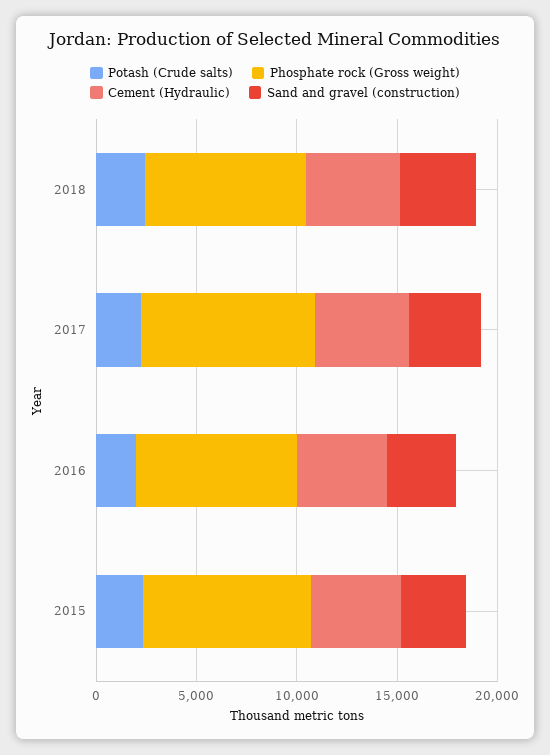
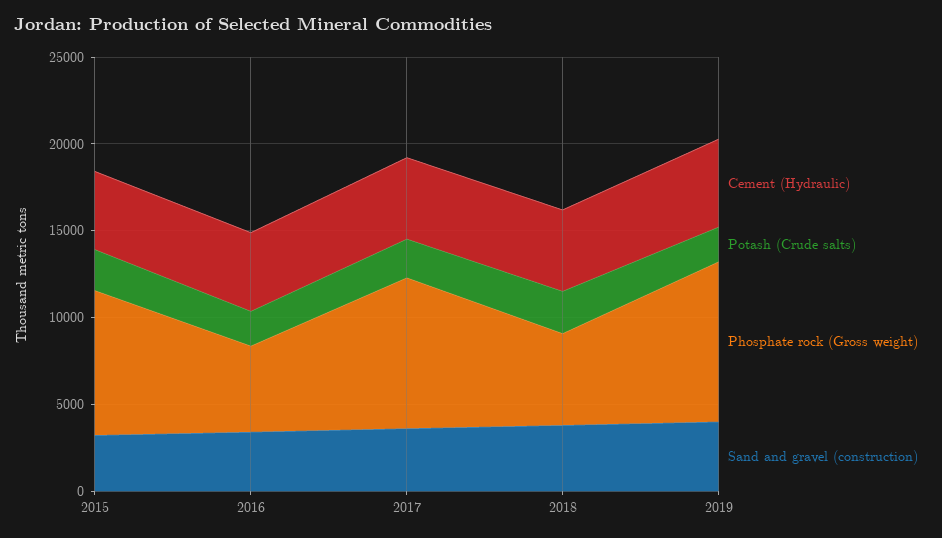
Phosphate rock (Gross weight), 2018: 8000 -> 5000
Phosphate rock (Gross weight), 2016: 8000 -> 5000
Cement (Hydraulic), 2019: none -> 5000
Potash (Crude salts), 2019: none -> 2000
Phosphate rock (Gross weight), 2019: none -> 9000
Sand and gravel (construction), 2019: none -> 4000

